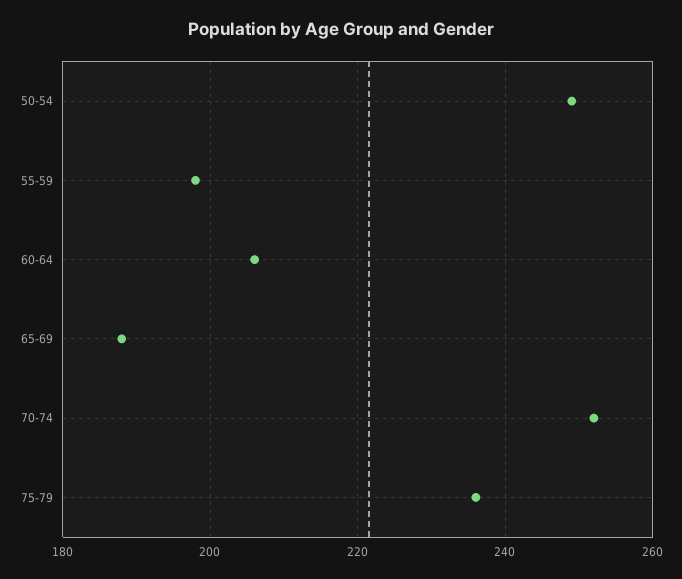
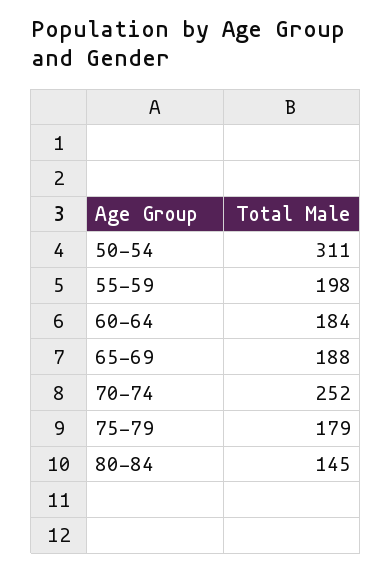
50-54: 250 -> 311
60-64: 205 -> 184
75-79: 235 -> 179
80-84: none -> 145

